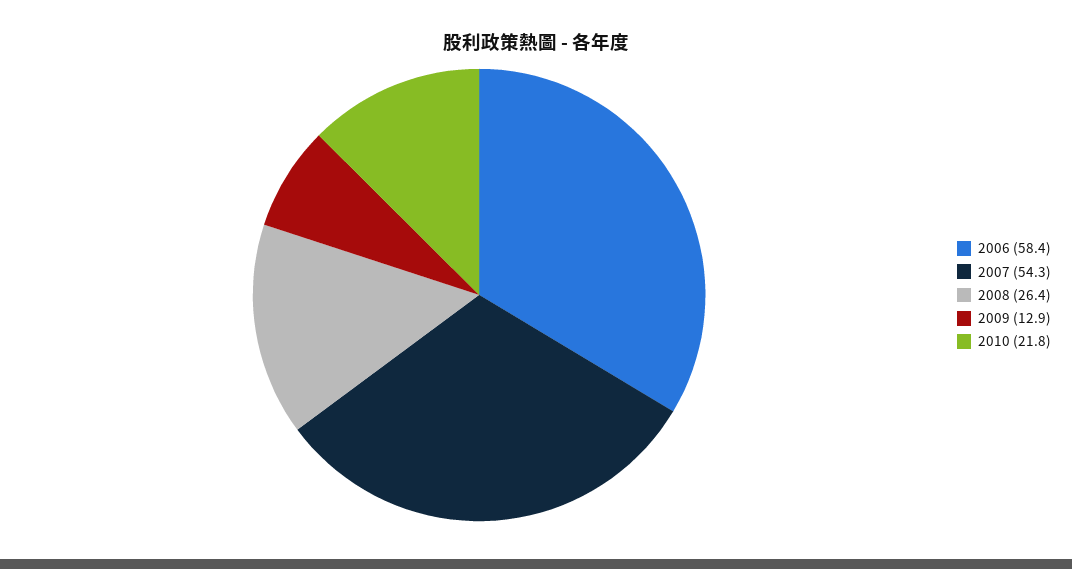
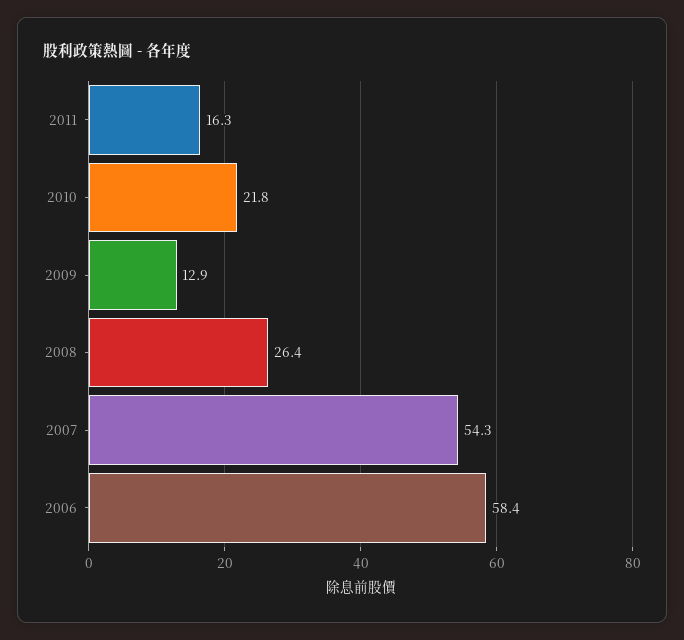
2011: none -> 16.3

